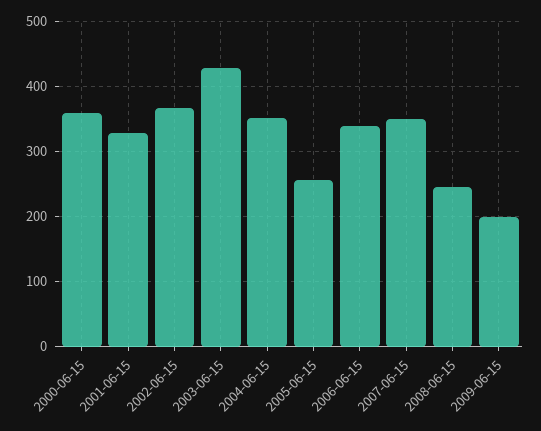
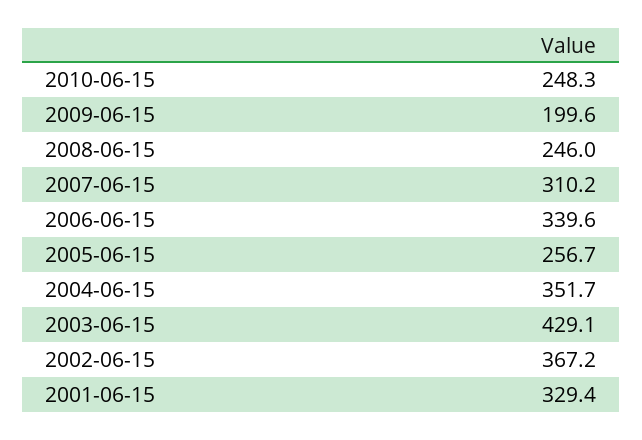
2000-06-15: 360 -> none
2007-06-15: 350 -> 310.2
2010-06-15: none -> 248.3

